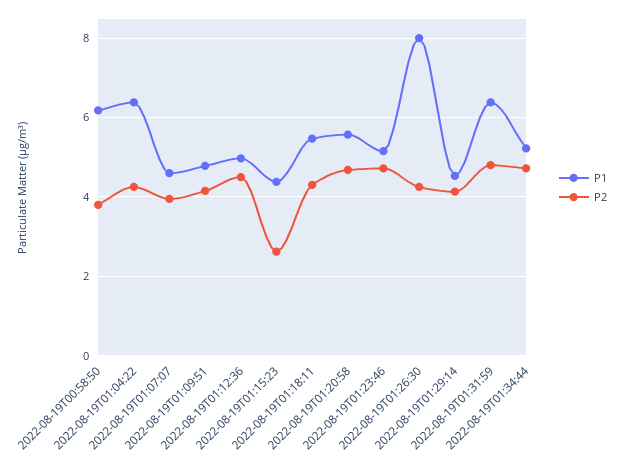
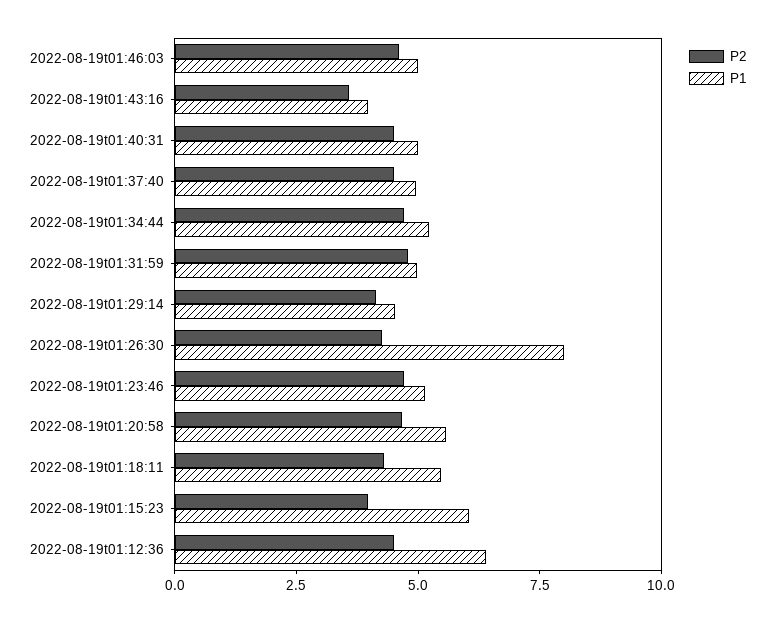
P1, 2022-08-19T00:58:50: 6.2 -> none
P2, 2022-08-19T00:58:50: 3.8 -> none
P1, 2022-08-19T01:04:22: 6.4 -> none
P2, 2022-08-19T01:04:22: 4.2 -> none
P1, 2022-08-19T01:07:07: 4.6 -> none
P2, 2022-08-19T01:07:07: 4 -> none
P1, 2022-08-19T01:09:51: 4.8 -> none
P2, 2022-08-19T01:09:51: 4.2 -> none
P1, 2022-08-19T01:12:36: 5 -> 6.5
P1, 2022-08-19T01:15:23: 4.4 -> 6
P2, 2022-08-19T01:15:23: 2.6 -> 4
P1, 2022-08-19T01:31:59: 6.4 -> 5
P2, 2022-08-19t01:46:03: none -> 4.5
P1, 2022-08-19t01:46:03: none -> 5
P2, 2022-08-19t01:43:16: none -> 3.5
P1, 2022-08-19t01:43:16: none -> 4
P2, 2022-08-19t01:40:31: none -> 4.5
P1, 2022-08-19t01:40:31: none -> 5
P2, 2022-08-19t01:37:40: none -> 4.5
P1, 2022-08-19t01:37:40: none -> 5

